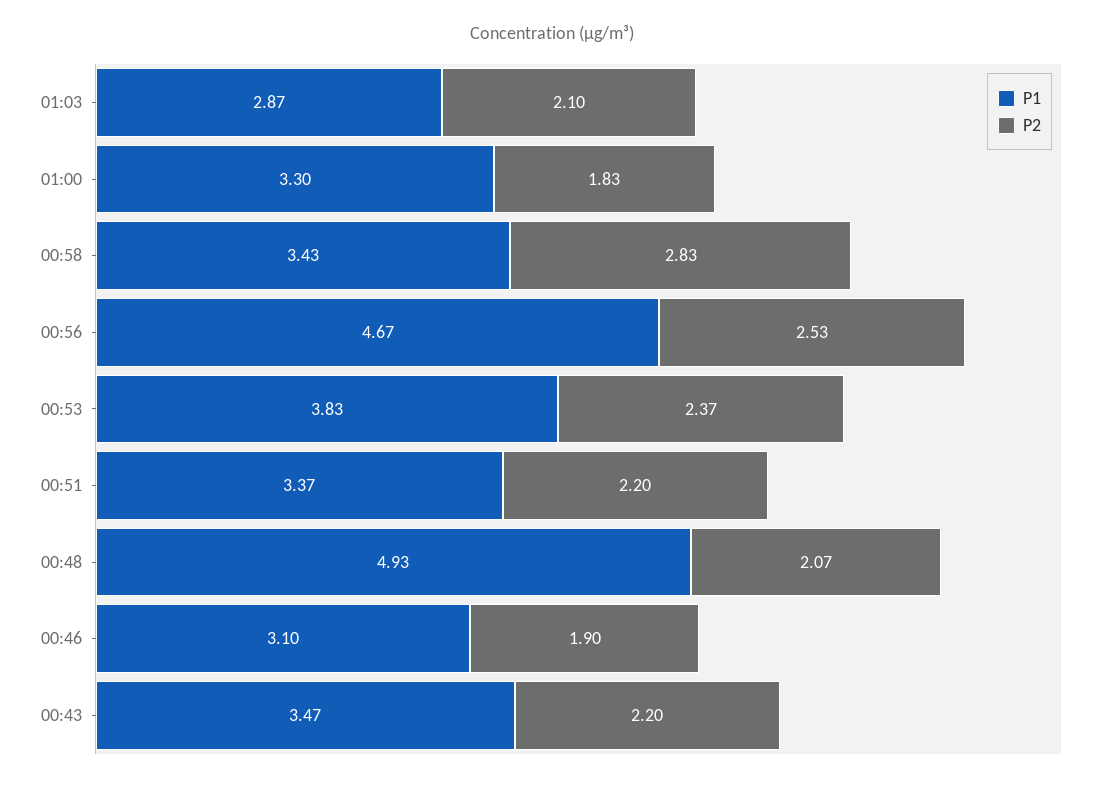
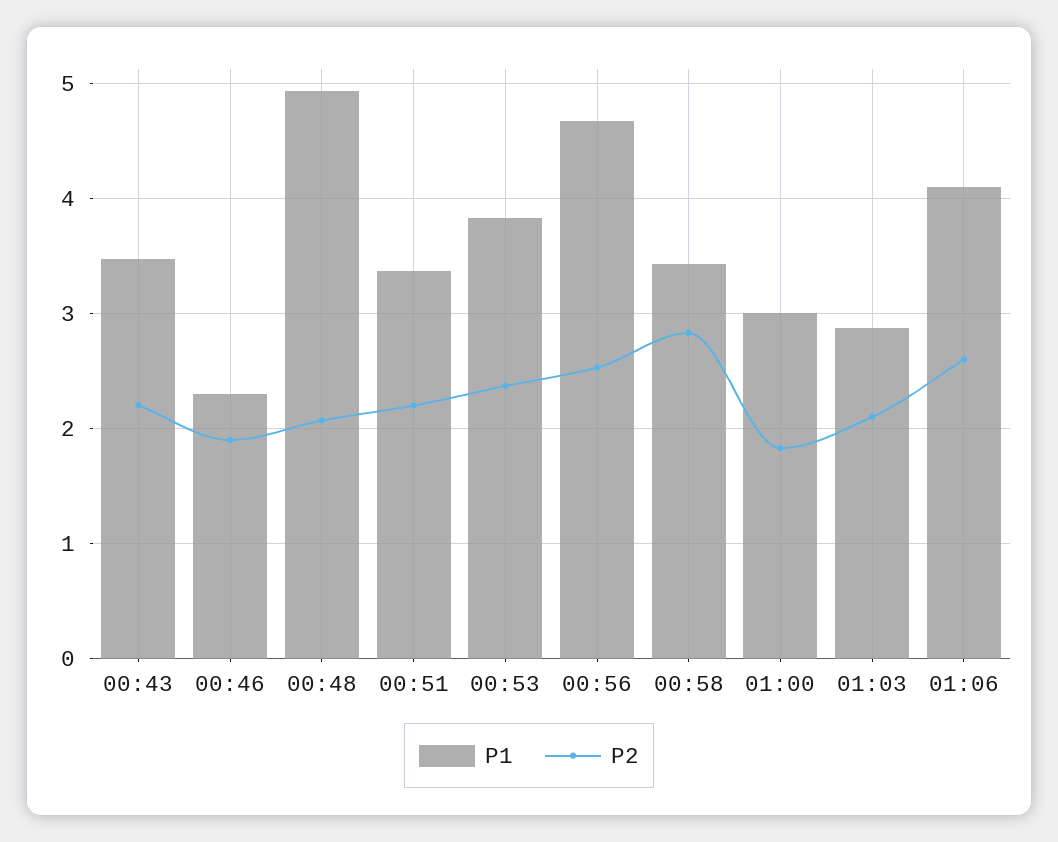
P1, 01:00: 3.3 -> 3
P1, 00:46: 3.1 -> 2.3
P1, 01:06: none -> 4.1
P2, 01:06: none -> 2.6

